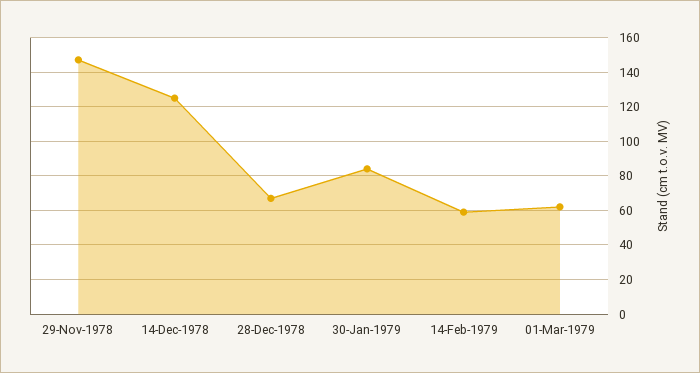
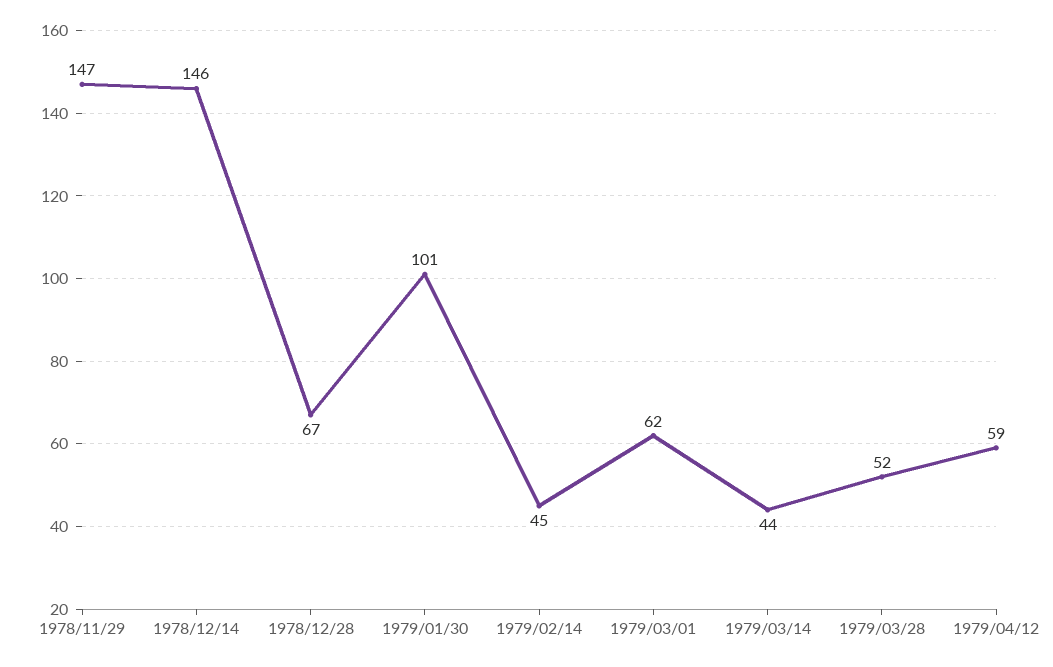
14-Dec-1978: 125 -> 146
30-Jan-1979: 85 -> 101
14-Feb-1979: 60 -> 45
1979/03/14: none -> 44
1979/03/28: none -> 52
1979/04/12: none -> 59

